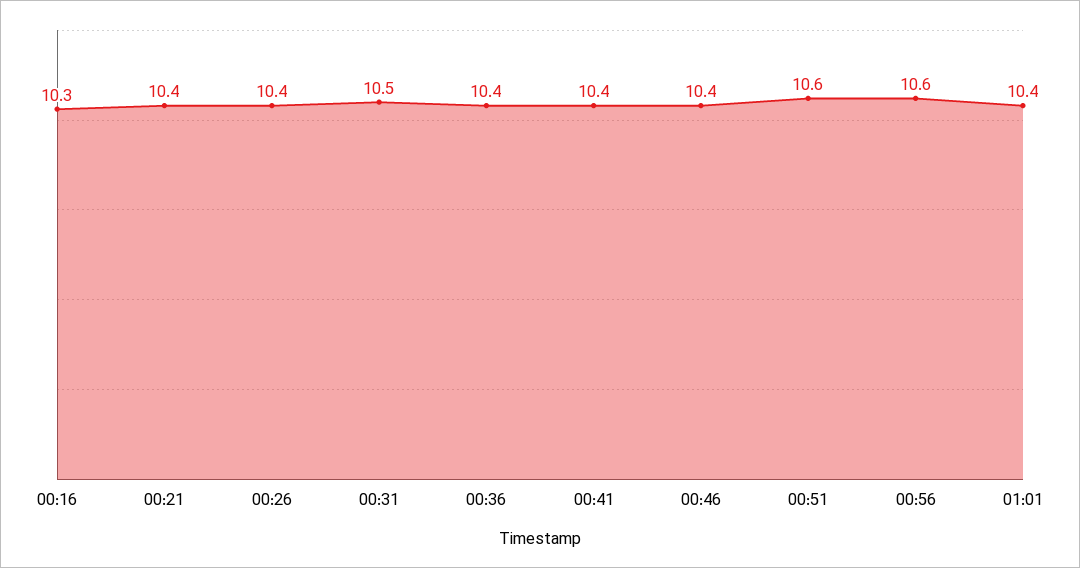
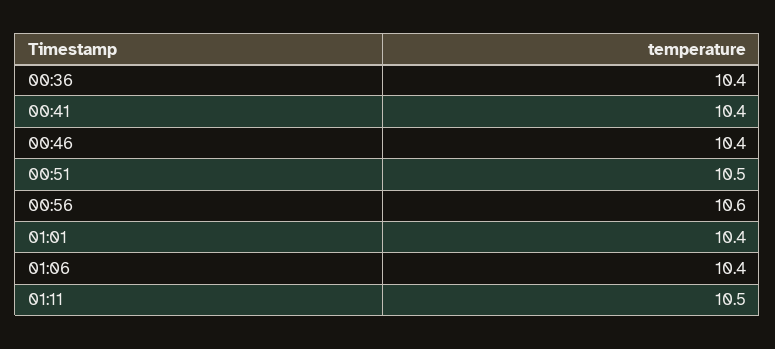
00:16: 10.3 -> none
00:21: 10.4 -> none
00:26: 10.4 -> none
00:31: 10.5 -> none
00:51: 10.6 -> 10.5
01:06: none -> 10.4
01:11: none -> 10.5

